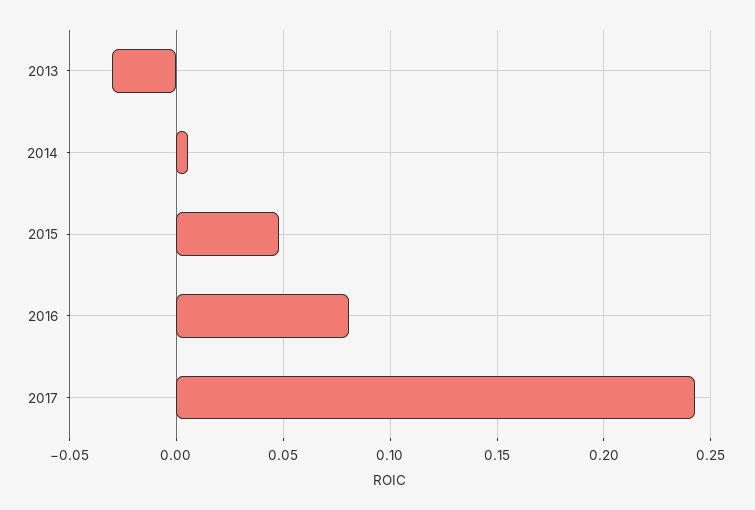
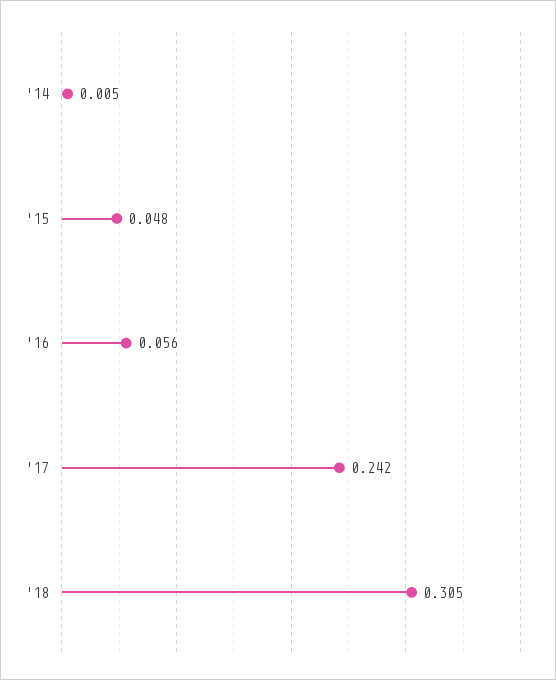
2013: -0.03 -> none
2016: 0.08 -> 0.056
'18: none -> 0.305

